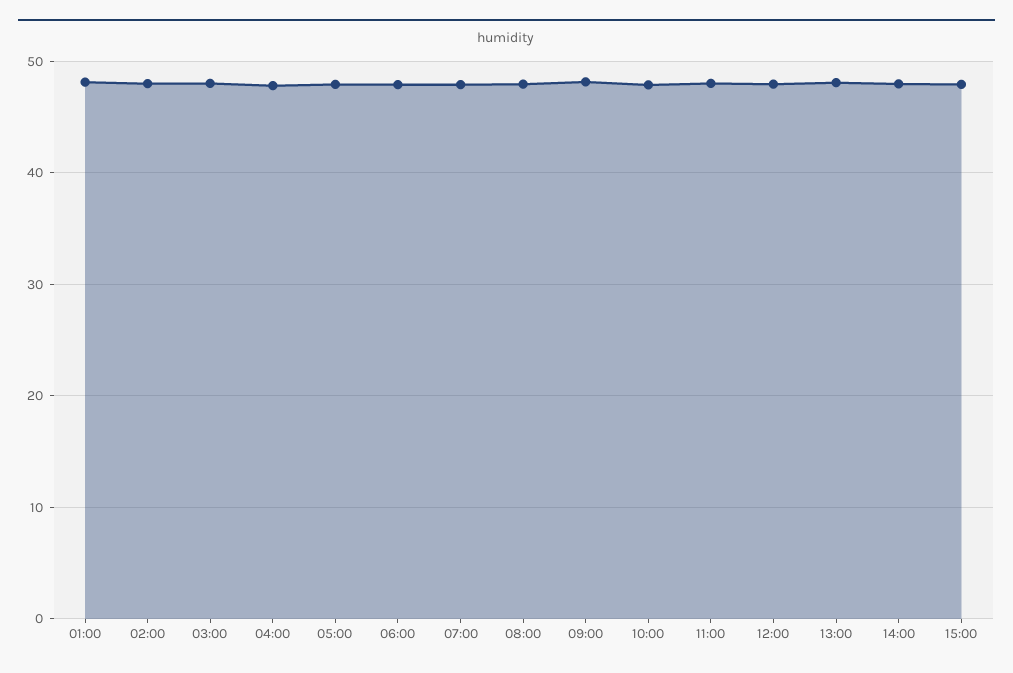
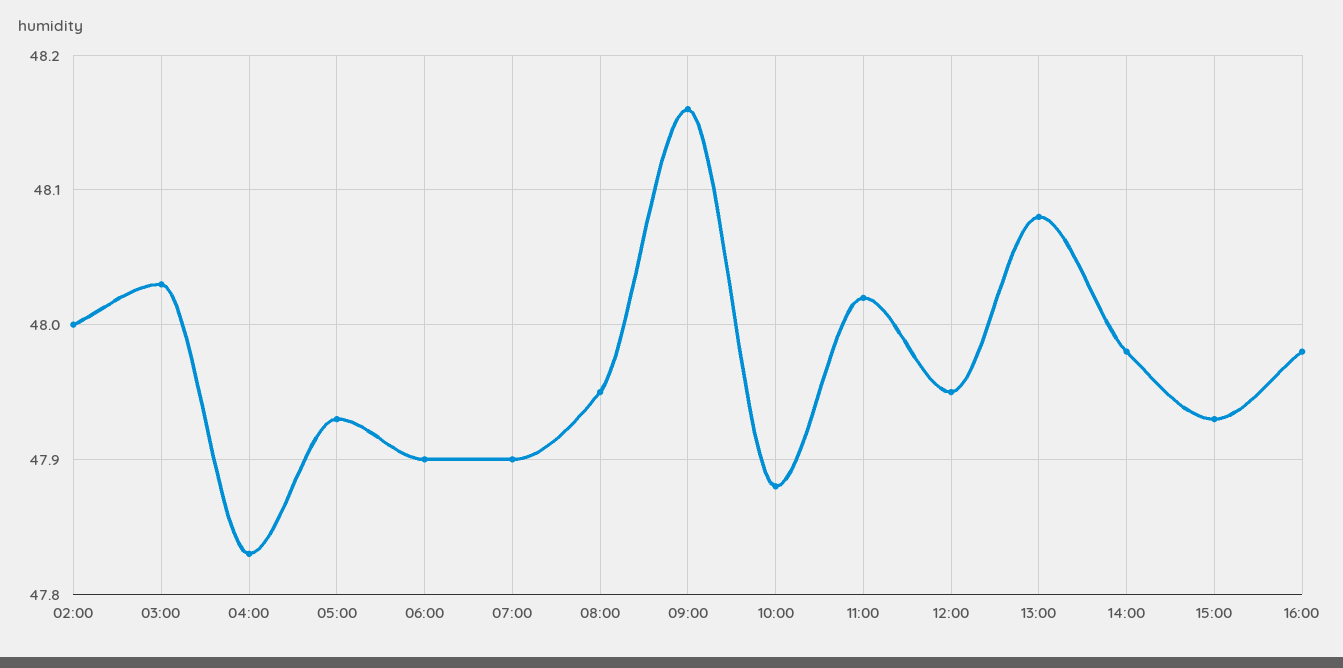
01:00: 48 -> none
16:00: none -> 47.98

